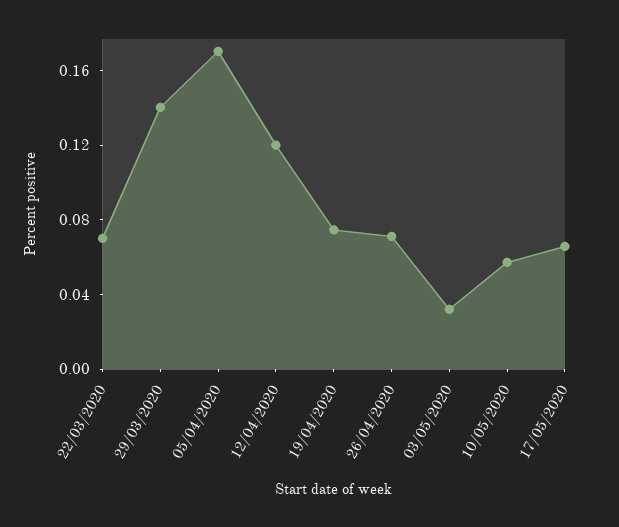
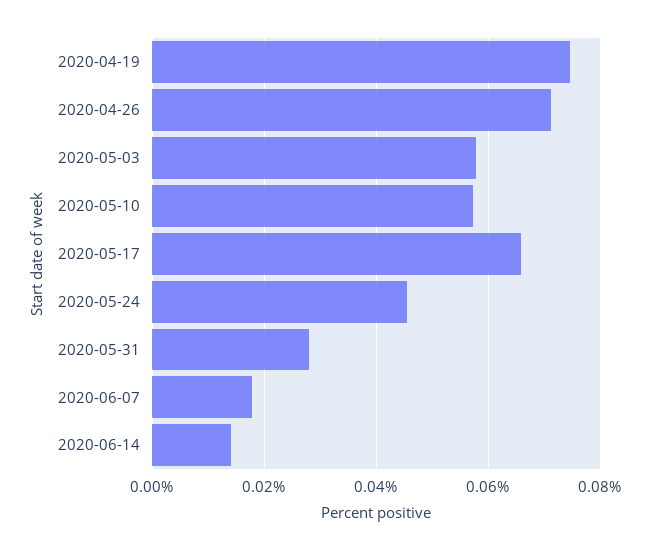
22/03/2020: 0.07 -> none
29/03/2020: 0.14 -> none
05/04/2020: 0.17 -> none
12/04/2020: 0.12 -> none
03/05/2020: 0.03 -> 0.058
2020-05-24: none -> 0.046
2020-05-31: none -> 0.028
2020-06-07: none -> 0.018
2020-06-14: none -> 0.014

